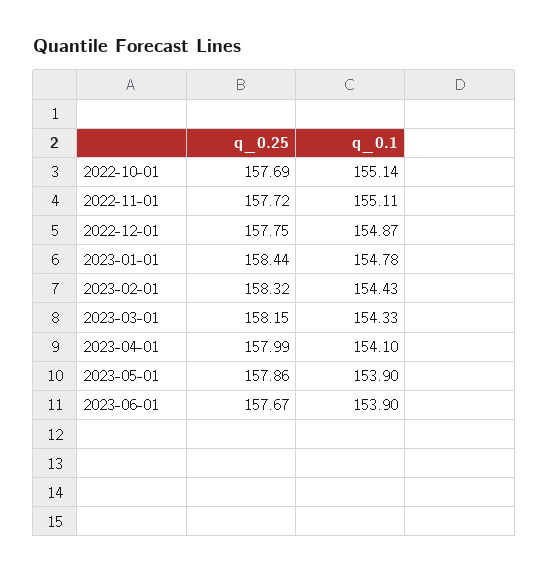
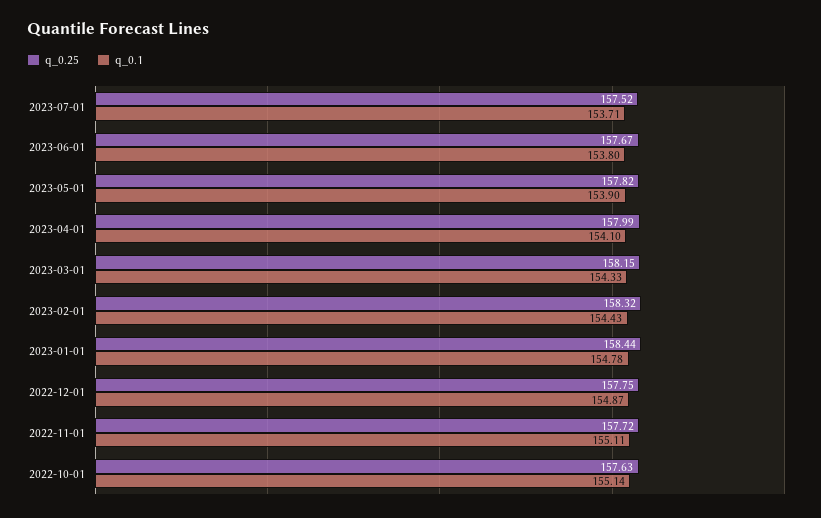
q_0.25, 2022-10-01: 157.69 -> 157.63
q_0.25, 2023-05-01: 157.86 -> 157.82
q_0.1, 2023-06-01: 153.9 -> 153.8
q_0.25, 2023-07-01: none -> 157.52
q_0.1, 2023-07-01: none -> 153.71

